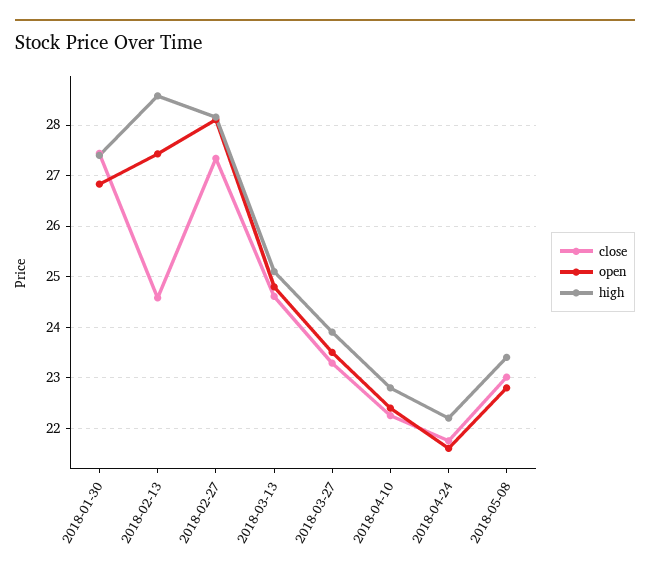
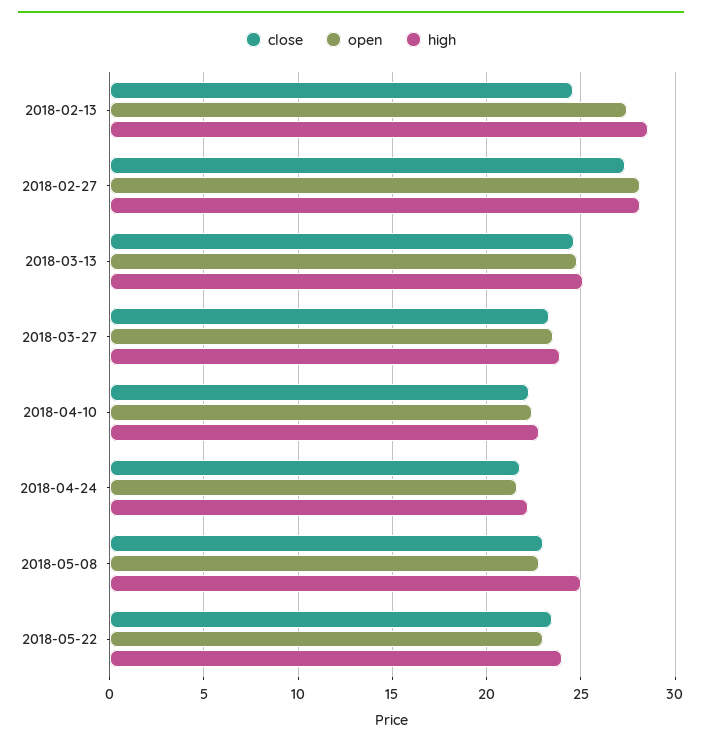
close, 2018-01-30: 27.4 -> none
open, 2018-01-30: 26.8 -> none
high, 2018-01-30: 27.4 -> none
high, 2018-05-08: 23.4 -> 25
close, 2018-05-22: none -> 23.5
open, 2018-05-22: none -> 23
high, 2018-05-22: none -> 24

